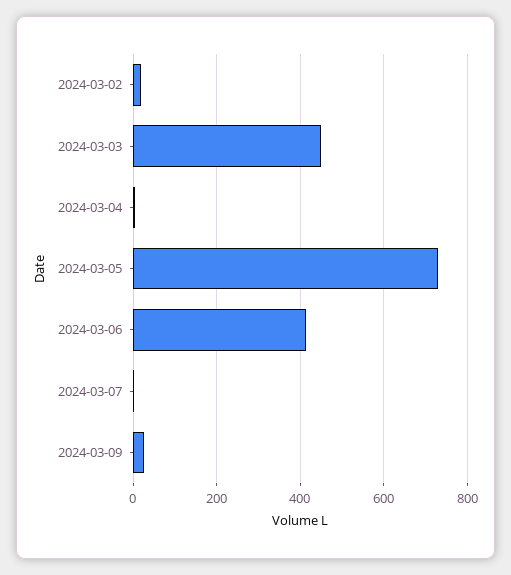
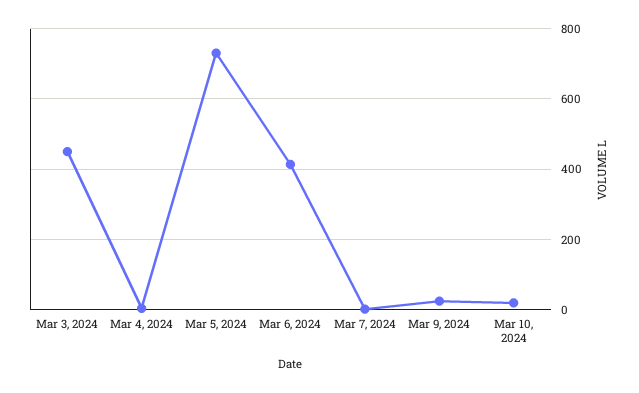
2024-03-02: 20 -> none
Mar 10, 2024: none -> 20

